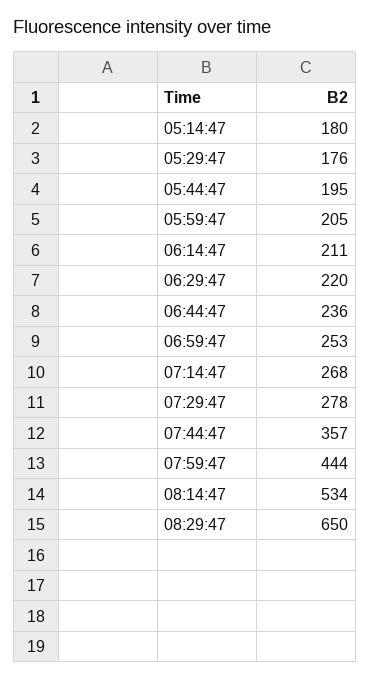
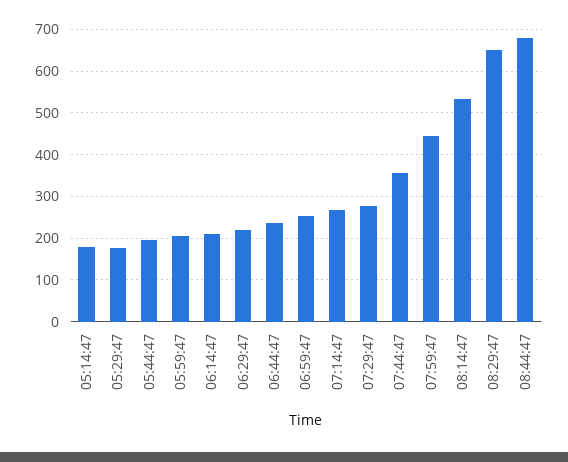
08:44:47: none -> 680

